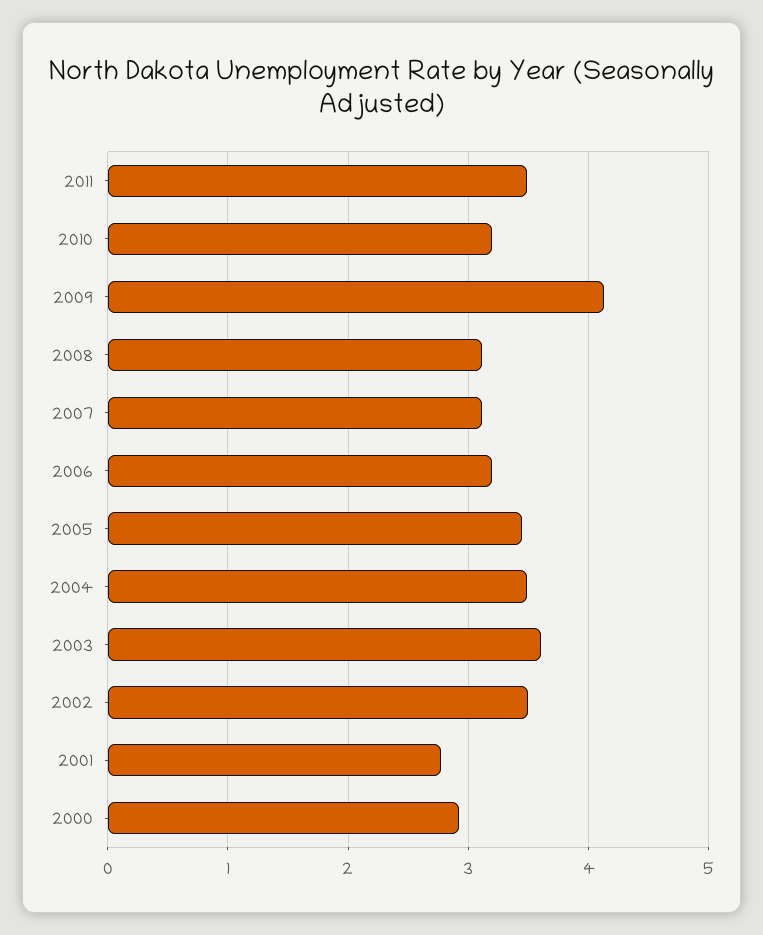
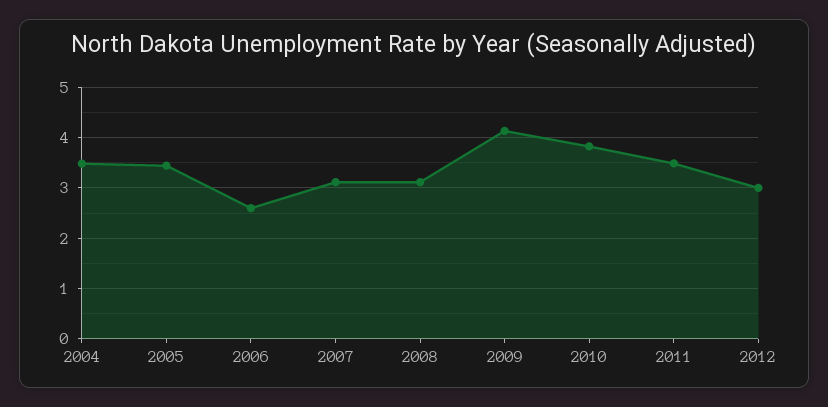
2010: 3.2 -> 3.8
2006: 3.2 -> 2.6
2003: 3.6 -> none
2002: 3.5 -> none
2001: 2.8 -> none
2000: 2.9 -> none
2012: none -> 3

